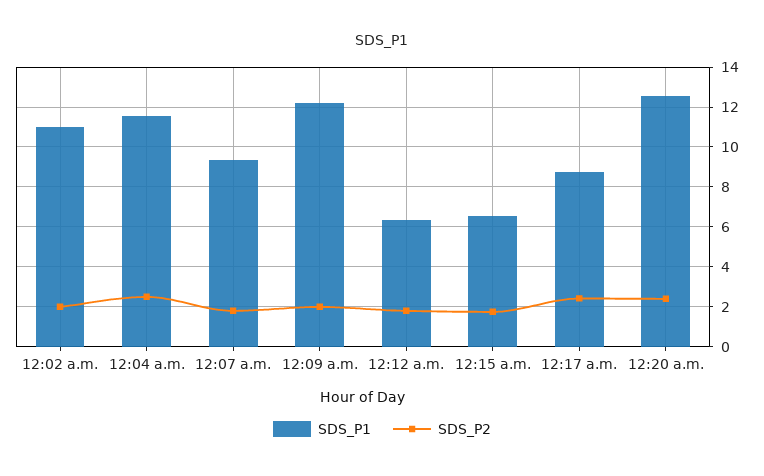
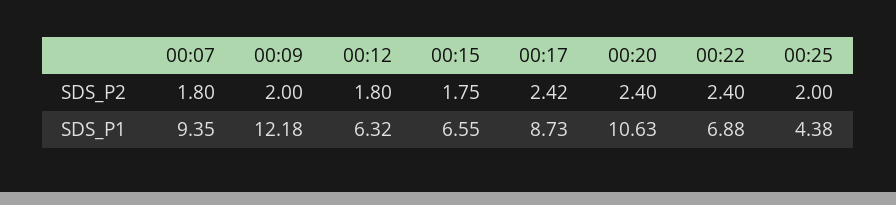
SDS_P1, 12:02 a.m.: 11 -> none
SDS_P2, 12:02 a.m.: 2 -> none
SDS_P1, 12:04 a.m.: 11.5 -> none
SDS_P2, 12:04 a.m.: 2.5 -> none
SDS_P1, 12:20 a.m.: 12.5 -> 10.63
SDS_P2, 00:22: none -> 2.4
SDS_P2, 00:25: none -> 2
SDS_P1, 00:22: none -> 6.88
SDS_P1, 00:25: none -> 4.38

